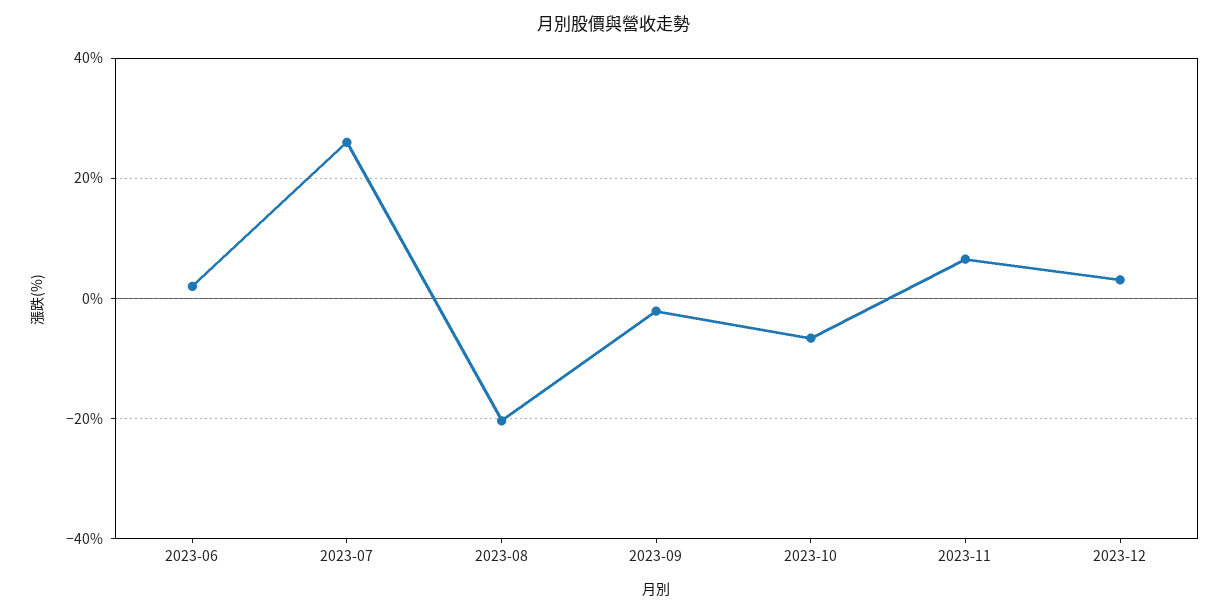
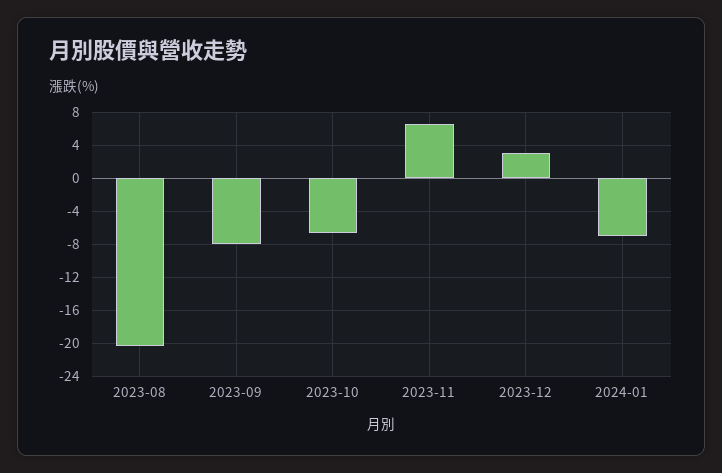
2023-06: 2 -> none
2023-07: 26 -> none
2023-09: -2 -> -8
2024-01: none -> -7

